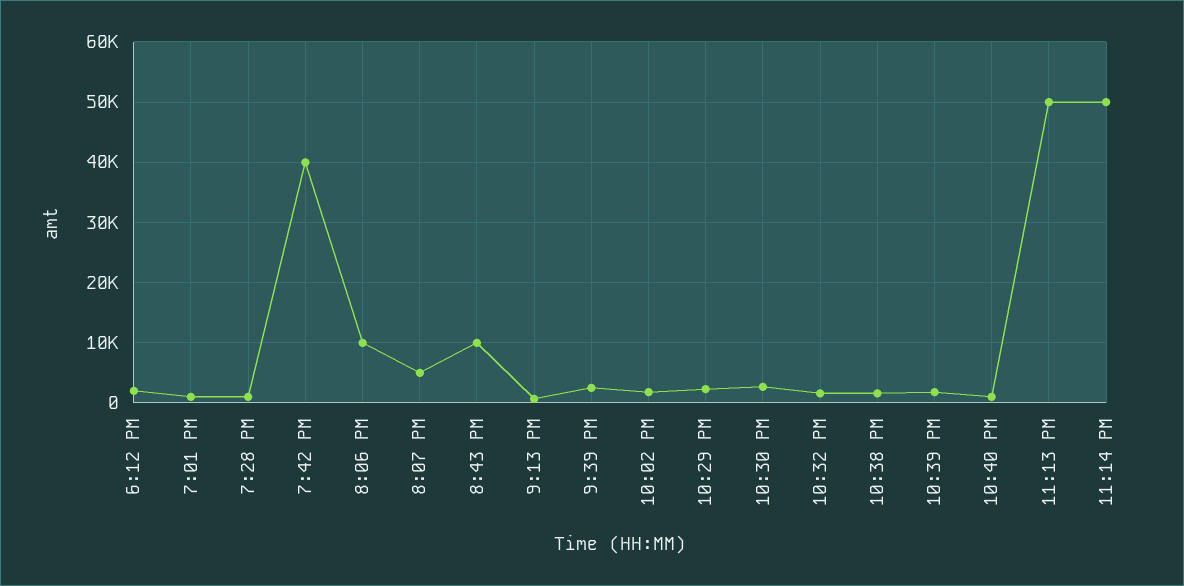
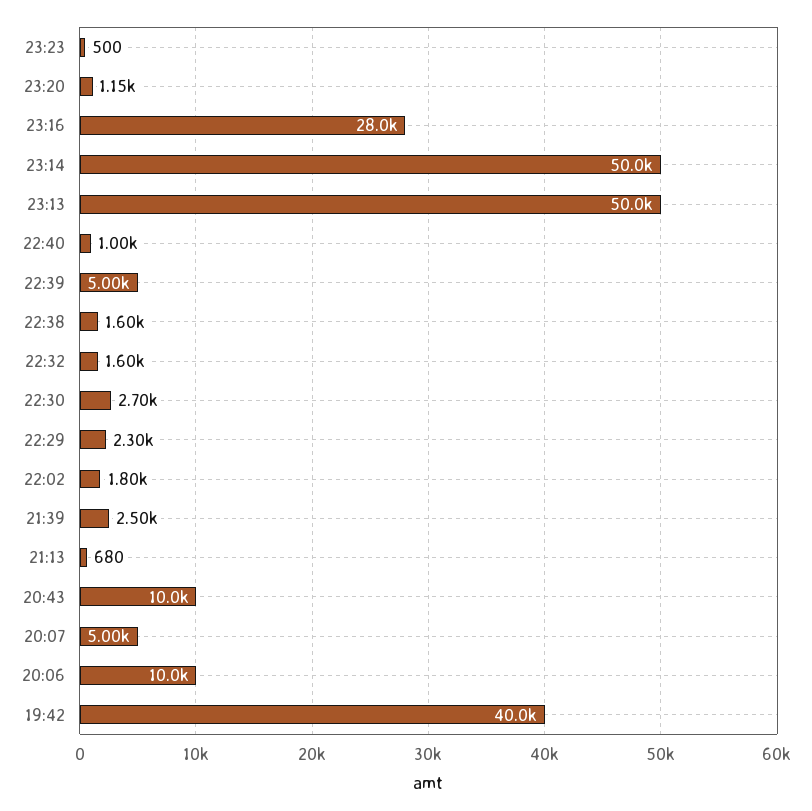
6:12 PM: 2000 -> none
7:01 PM: 1000 -> none
7:28 PM: 1000 -> none
10:39 PM: 2000 -> 5000
23:23: none -> 500
23:20: none -> 1150
23:16: none -> 28000

